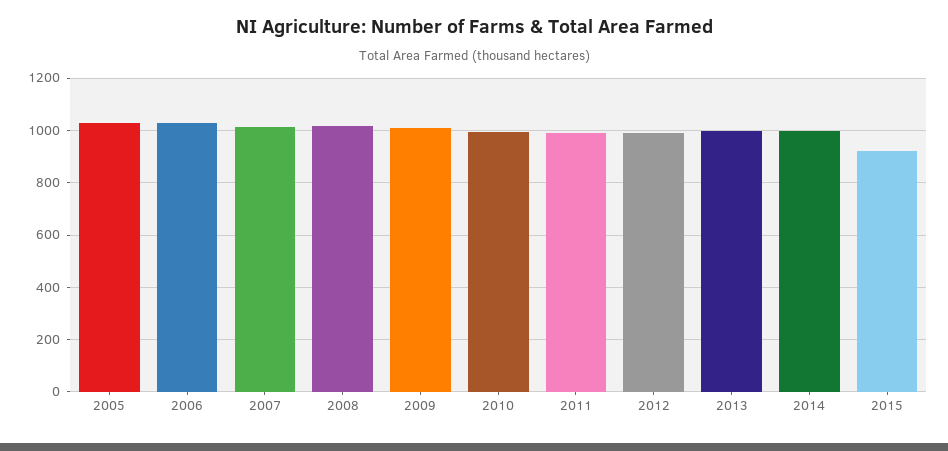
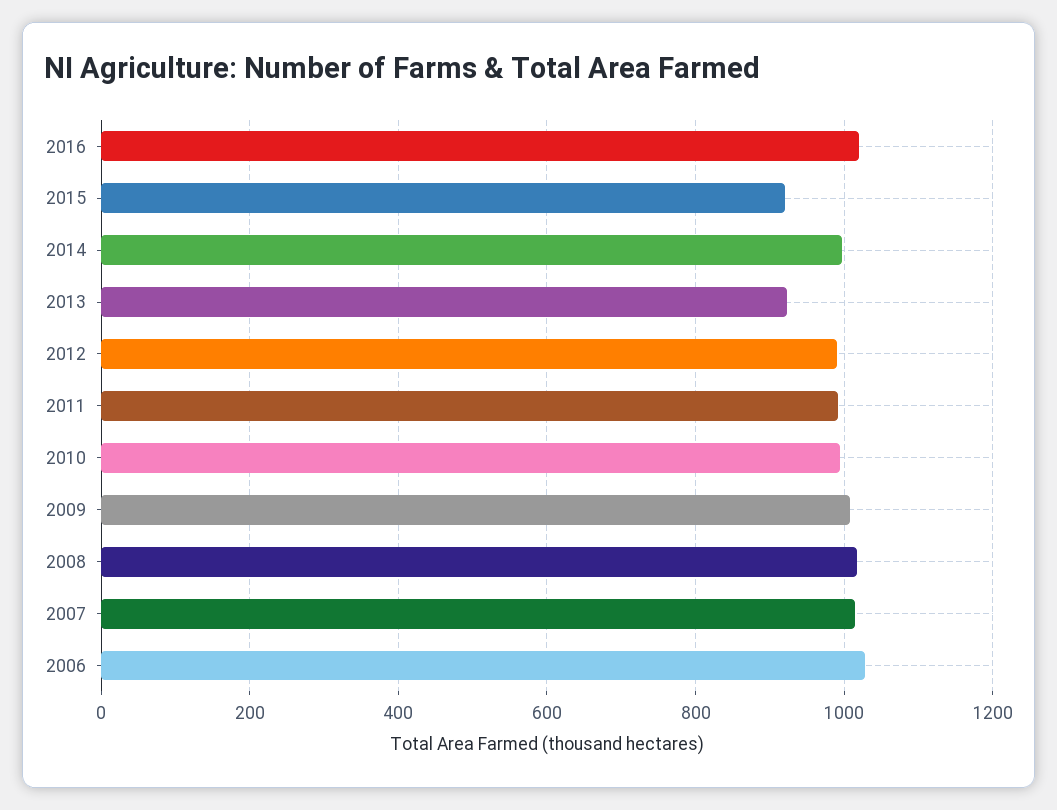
2005: 1025 -> none
2013: 1000 -> 920
2016: none -> 1020

